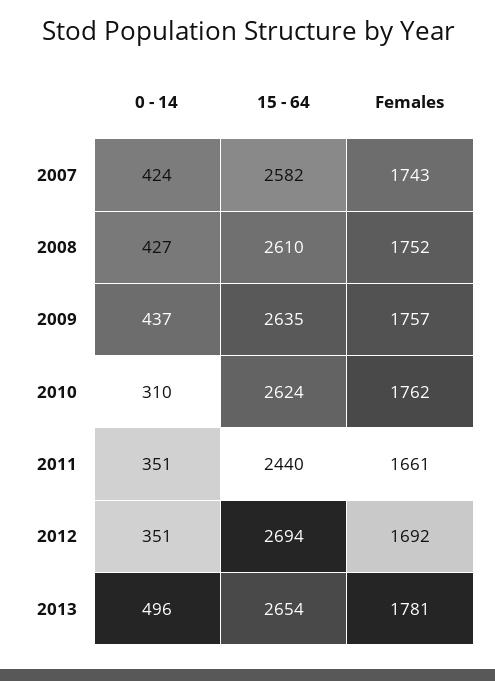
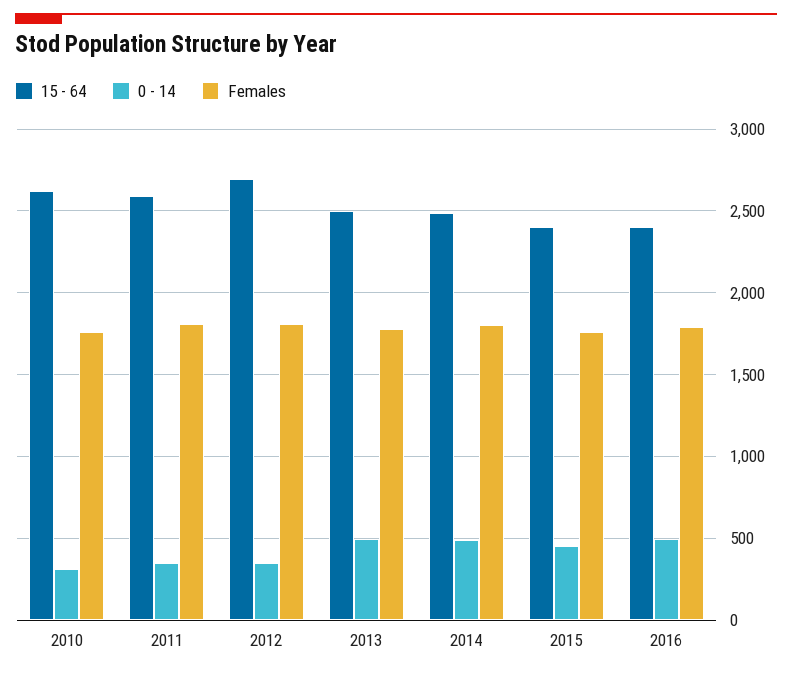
0 - 14, 2007: 424 -> none
15 - 64, 2007: 2582 -> none
Females, 2007: 1743 -> none
0 - 14, 2008: 427 -> none
15 - 64, 2008: 2610 -> none
Females, 2008: 1752 -> none
0 - 14, 2009: 437 -> none
15 - 64, 2009: 2635 -> none
Females, 2009: 1757 -> none
15 - 64, 2011: 2440 -> 2600
Females, 2011: 1661 -> 1800
Females, 2012: 1692 -> 1800
15 - 64, 2013: 2654 -> 2500
15 - 64, 2014: none -> 2500
0 - 14, 2014: none -> 500
Females, 2014: none -> 1800
15 - 64, 2015: none -> 2400
0 - 14, 2015: none -> 450
Females, 2015: none -> 1750
15 - 64, 2016: none -> 2400
0 - 14, 2016: none -> 500
Females, 2016: none -> 1800

